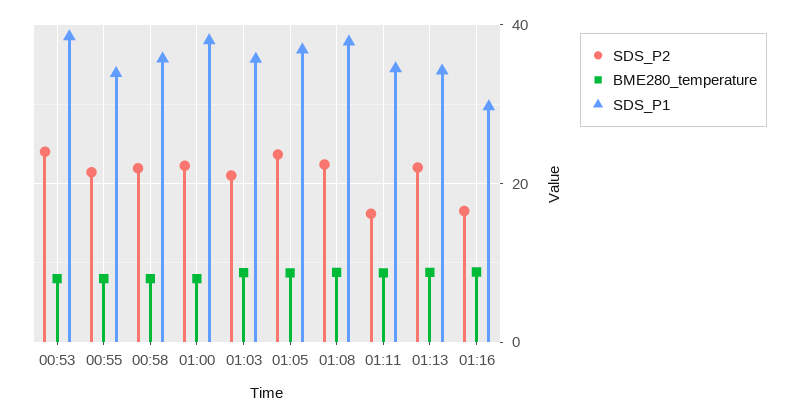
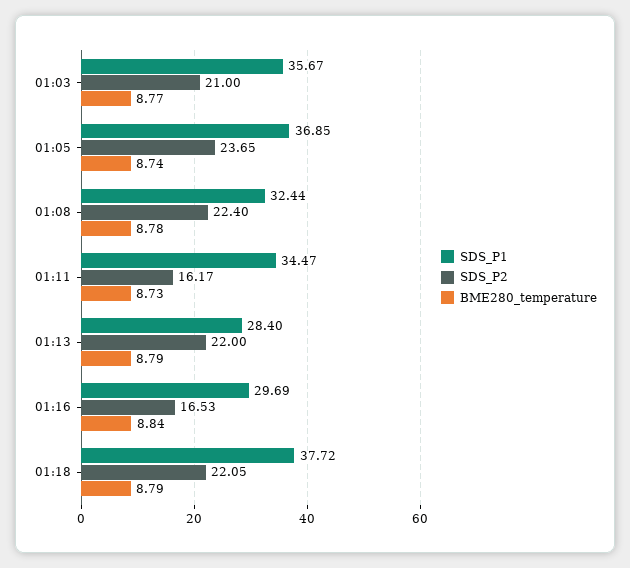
SDS_P2, 00:53: 24 -> none
BME280_temperature, 00:53: 8 -> none
SDS_P1, 00:53: 38 -> none
SDS_P2, 00:55: 22 -> none
BME280_temperature, 00:55: 8 -> none
SDS_P1, 00:55: 34 -> none
SDS_P2, 00:58: 22 -> none
BME280_temperature, 00:58: 8 -> none
SDS_P1, 00:58: 36 -> none
SDS_P2, 01:00: 22 -> none
BME280_temperature, 01:00: 8 -> none
SDS_P1, 01:00: 38 -> none
SDS_P1, 01:08: 38 -> 32.44
SDS_P1, 01:13: 34 -> 28.4
SDS_P1, 01:18: none -> 37.72
SDS_P2, 01:18: none -> 22.05
BME280_temperature, 01:18: none -> 8.79

